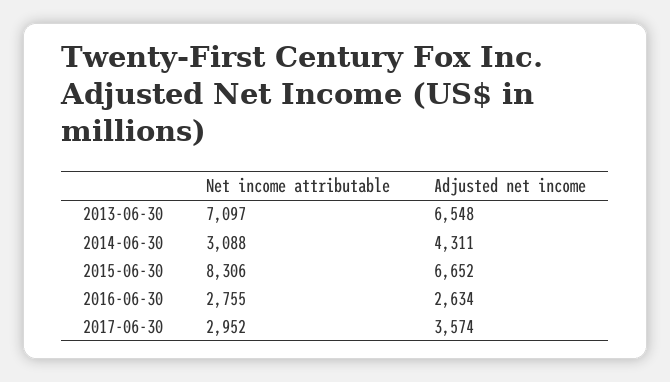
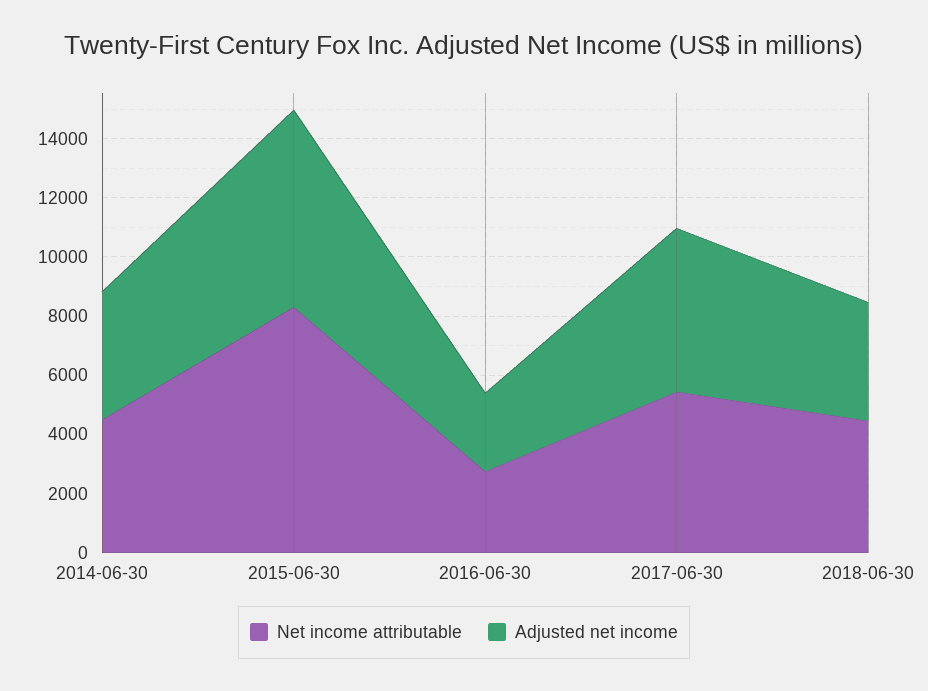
Net income attributable, 2013-06-30: 7097 -> none
Adjusted net income, 2013-06-30: 6548 -> none
Net income attributable, 2014-06-30: 3088 -> 4500
Net income attributable, 2017-06-30: 2952 -> 5500
Adjusted net income, 2017-06-30: 3574 -> 5500
Net income attributable, 2018-06-30: none -> 4500
Adjusted net income, 2018-06-30: none -> 4000

